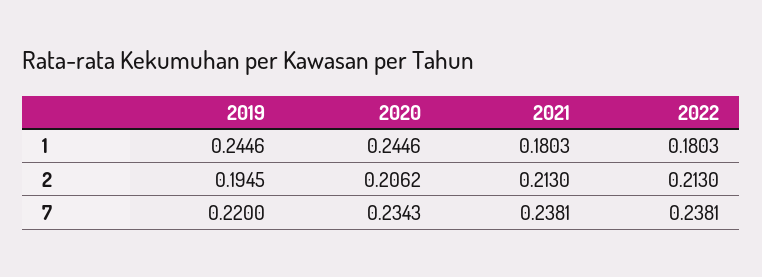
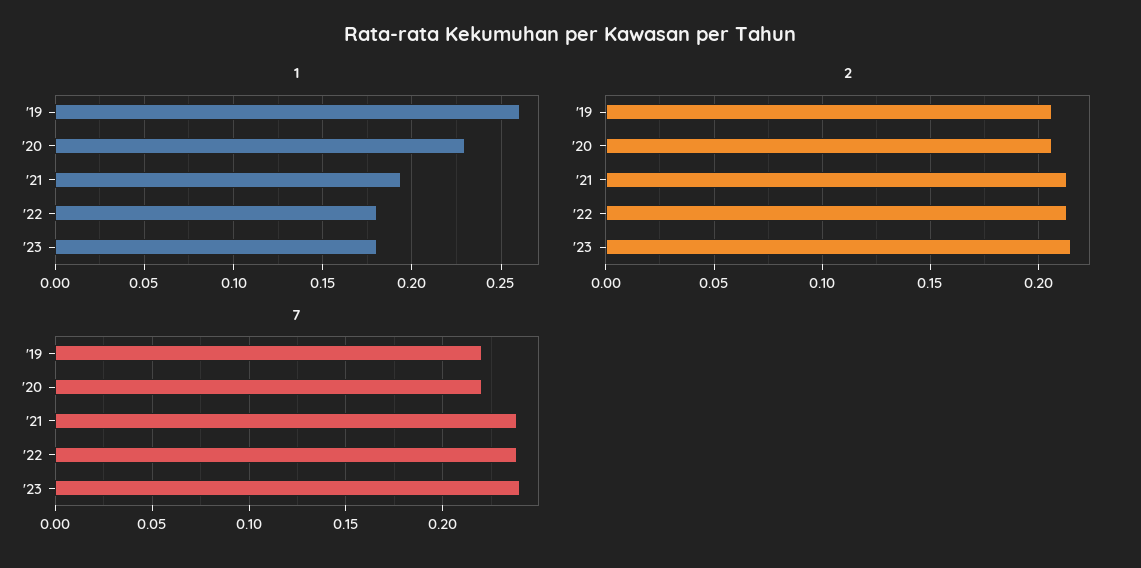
1, 2019: 0.2446 -> 0.26
1, 2020: 0.2446 -> 0.23
1, 2021: 0.1803 -> 0.195
2, 2019: 0.1945 -> 0.205
7, 2020: 0.2343 -> 0.22
1, '23: none -> 0.18
2, '23: none -> 0.215
7, '23: none -> 0.24

